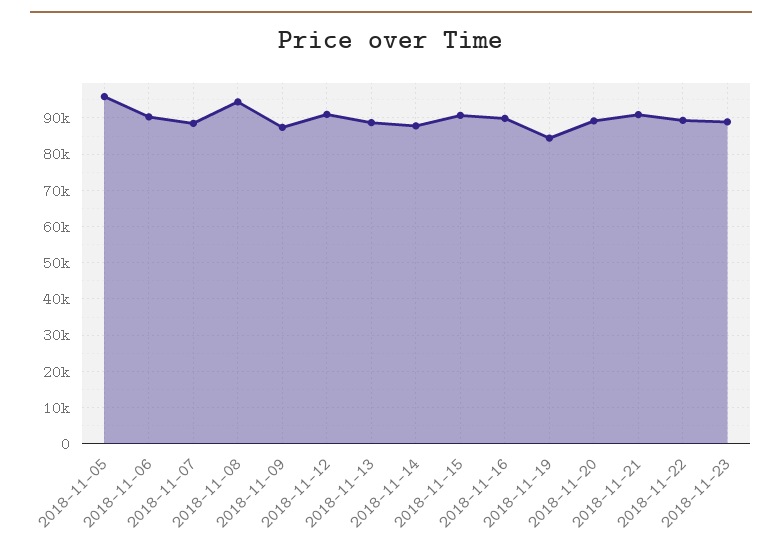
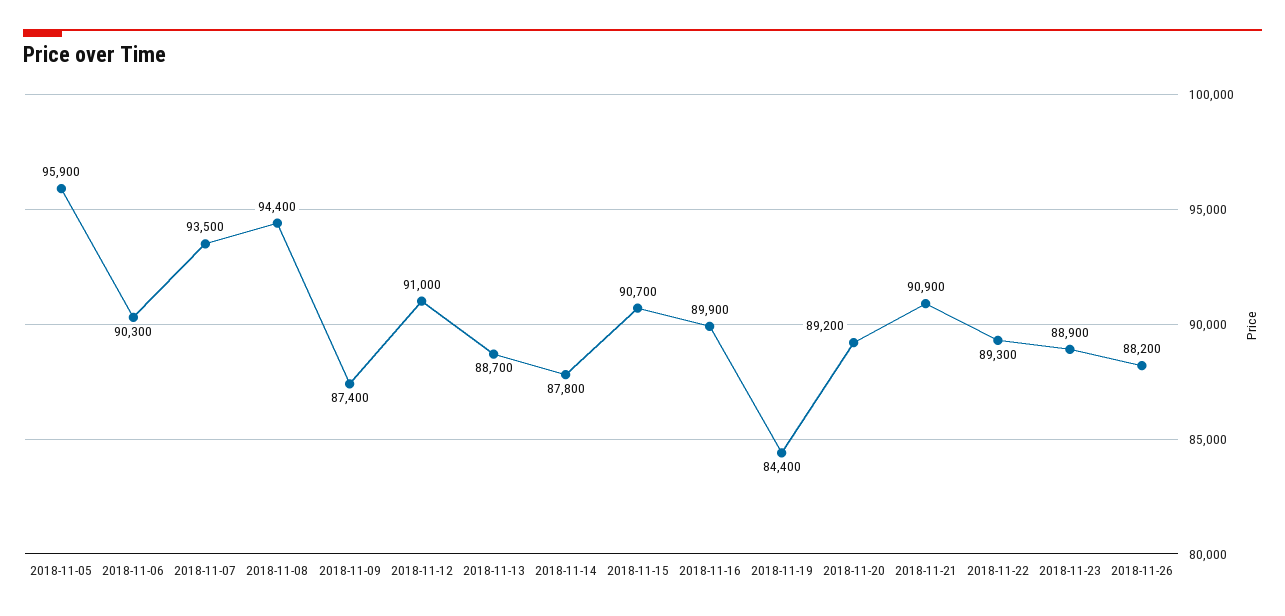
2018-11-07: 88000 -> 93500
2018-11-26: none -> 88200

